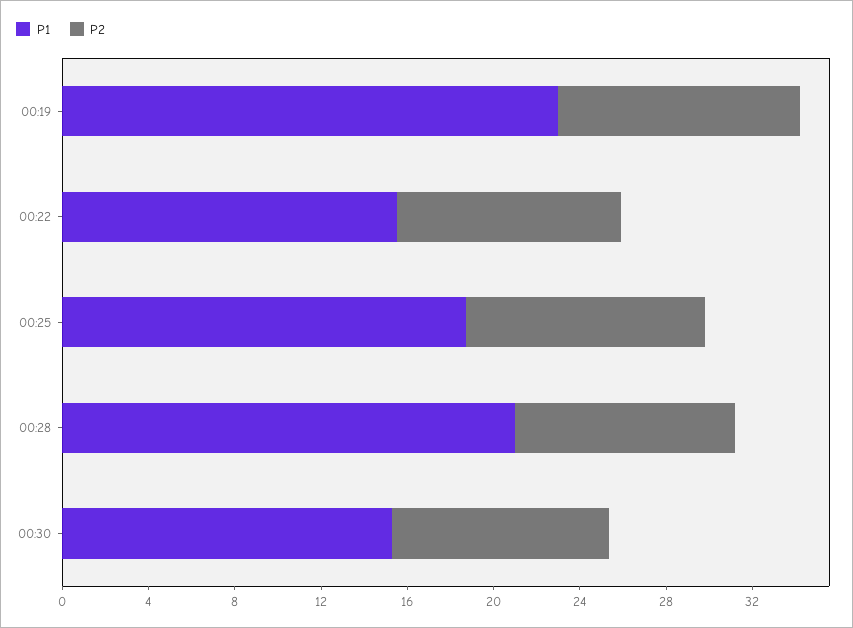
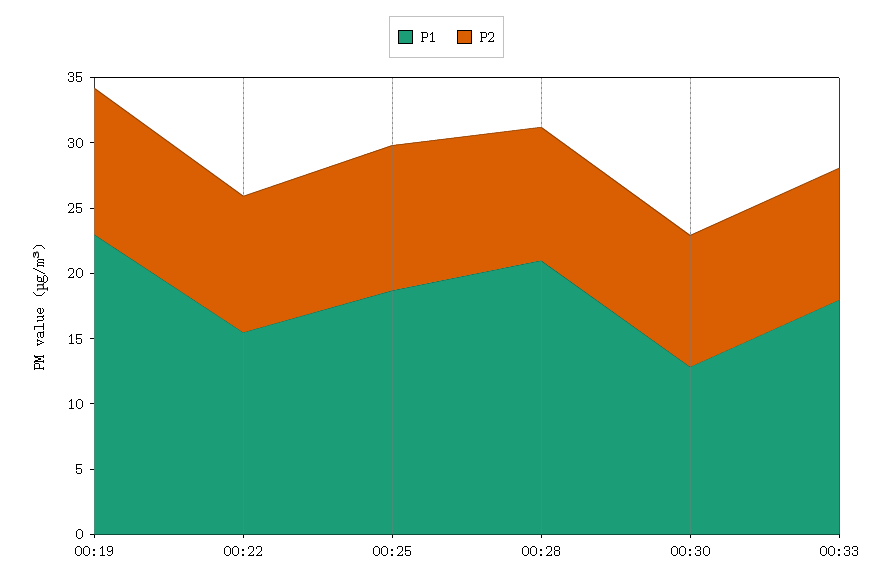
P1, 00:30: 15 -> 13
P1, 00:33: none -> 18
P2, 00:33: none -> 10

